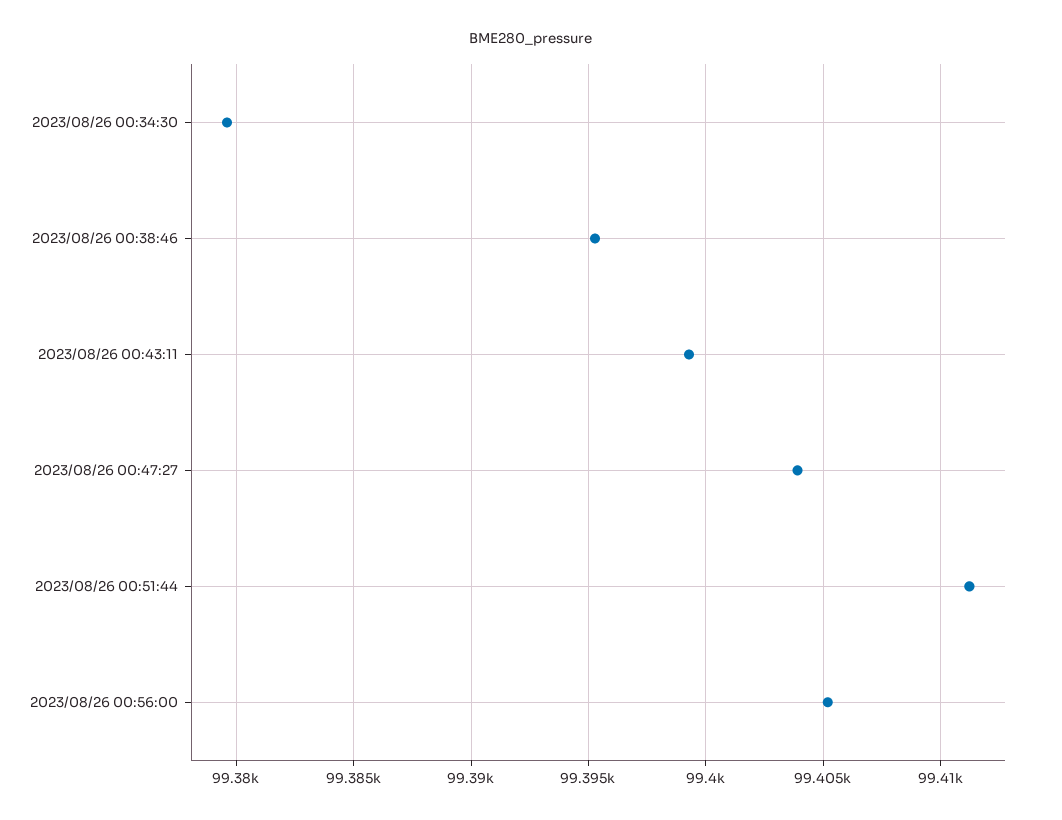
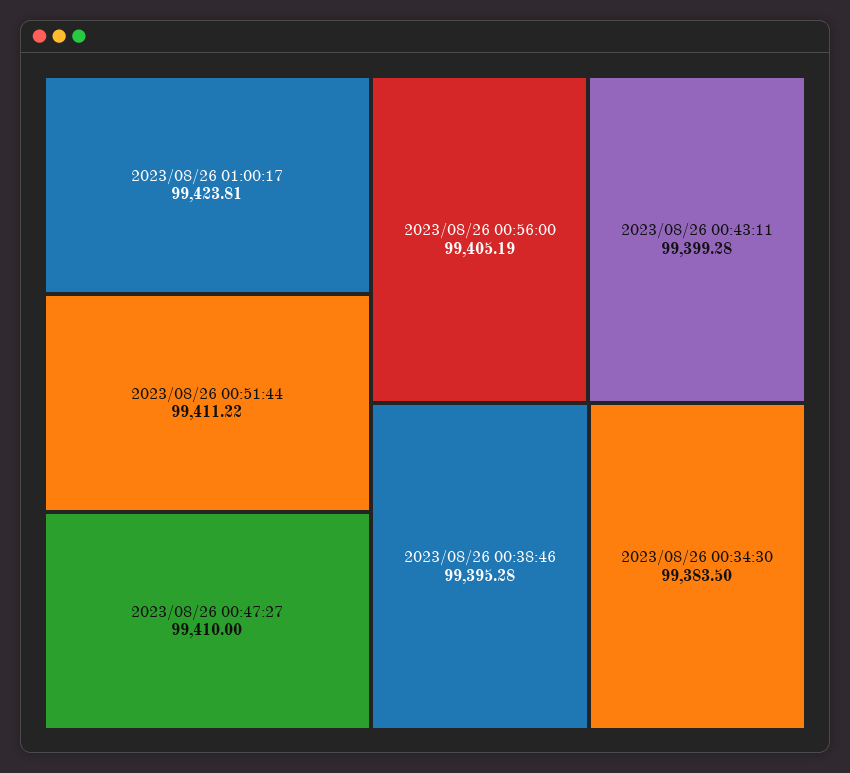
2023/08/26 00:34:30: 99379.5 -> 99383.5
2023/08/26 00:47:27: 99404 -> 99410
2023/08/26 01:00:17: none -> 99423.81

